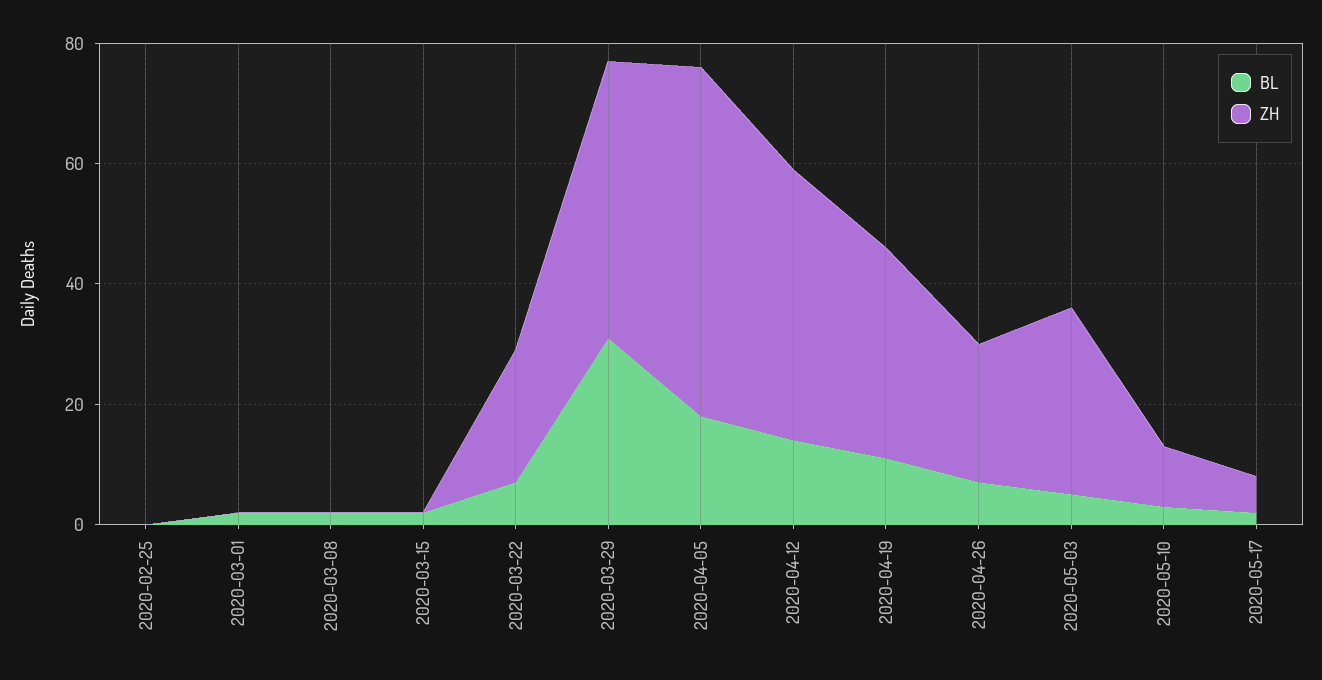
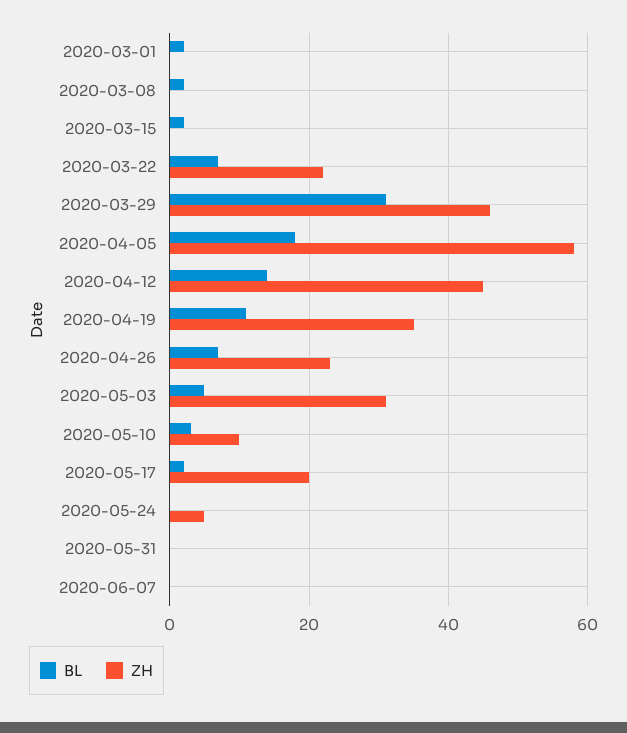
BL, 2020-02-25: 0 -> none
ZH, 2020-02-25: 0 -> none
ZH, 2020-05-17: 5 -> 20
BL, 2020-05-24: none -> 0
ZH, 2020-05-24: none -> 5
BL, 2020-05-31: none -> 0
ZH, 2020-05-31: none -> 0
BL, 2020-06-07: none -> 0
ZH, 2020-06-07: none -> 0

